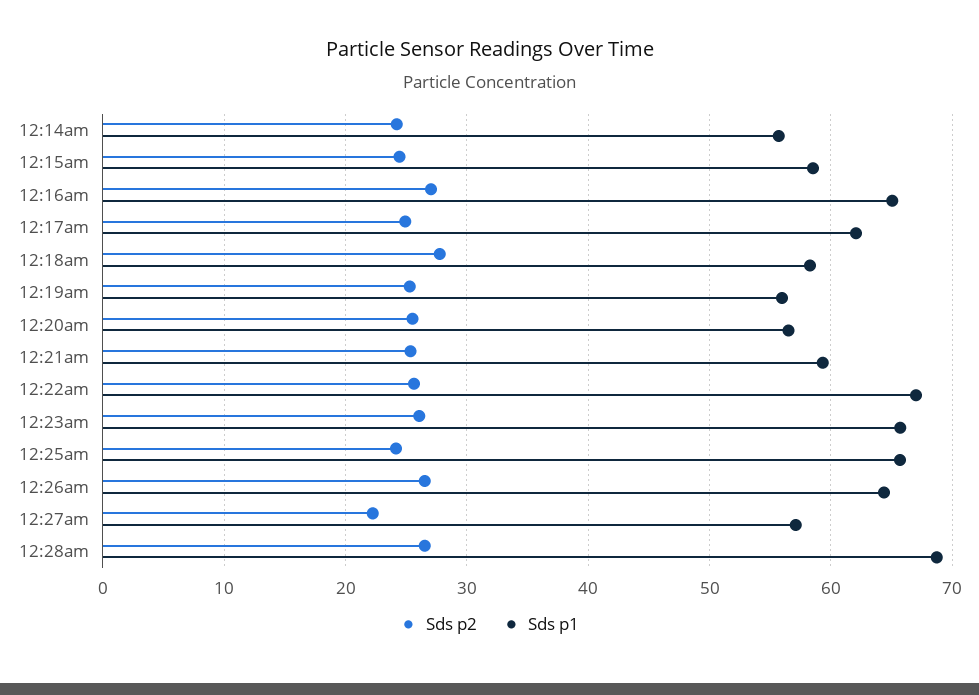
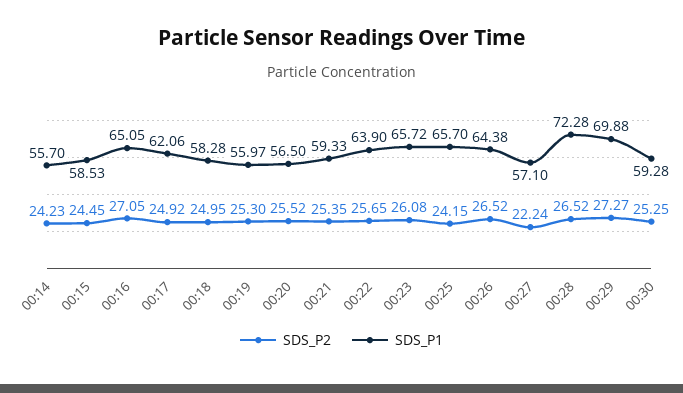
Sds p2, 12:18am: 28 -> 24.95
Sds p1, 12:22am: 67 -> 63.9
Sds p1, 12:28am: 69 -> 72.28
Sds p2, 00:29: none -> 27.27
Sds p1, 00:29: none -> 69.88
Sds p2, 00:30: none -> 25.25
Sds p1, 00:30: none -> 59.28

